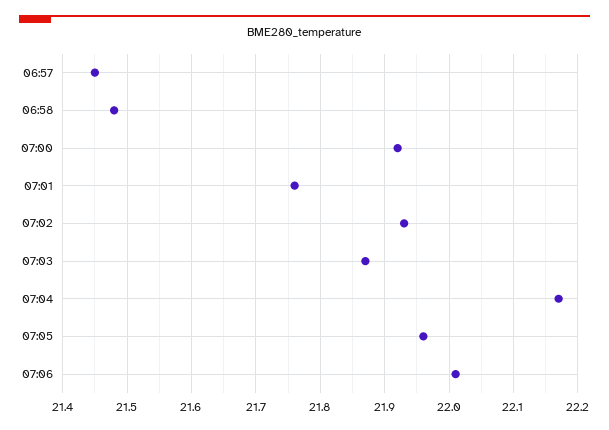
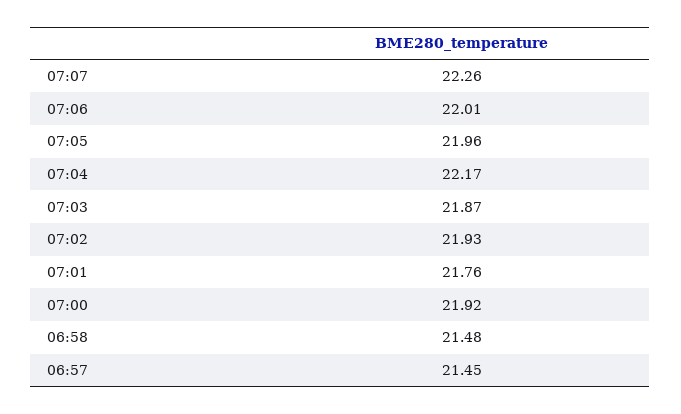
07:07: none -> 22.26

